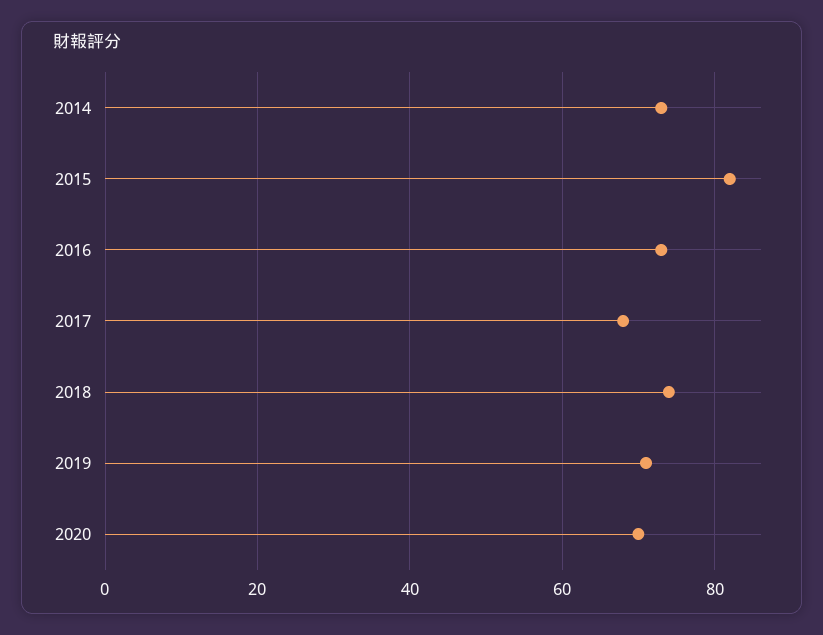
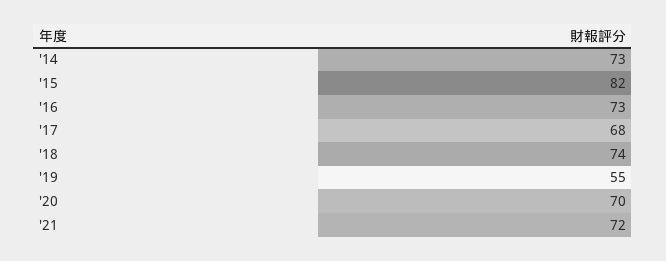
2019: 70 -> 55
'21: none -> 72

